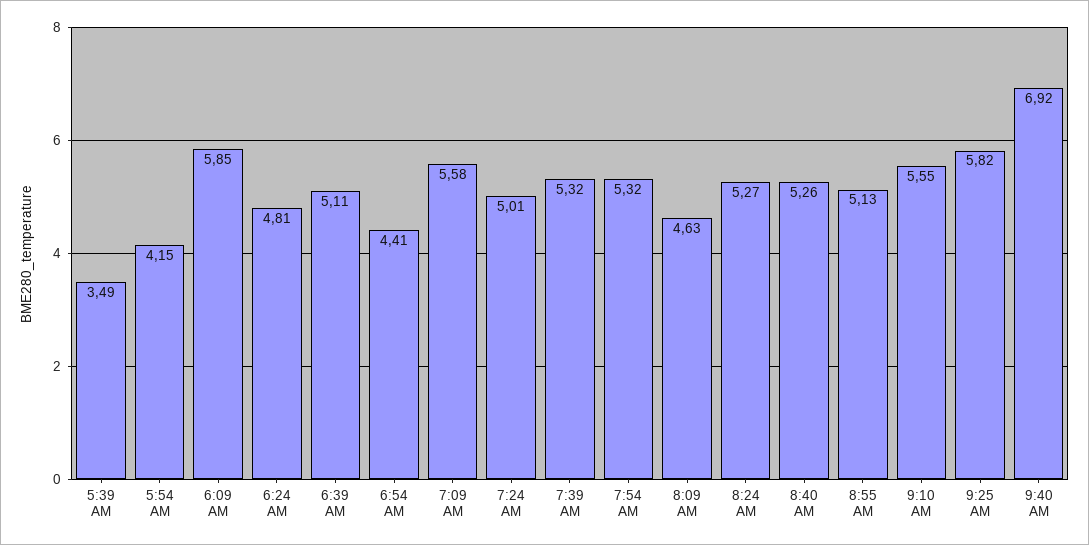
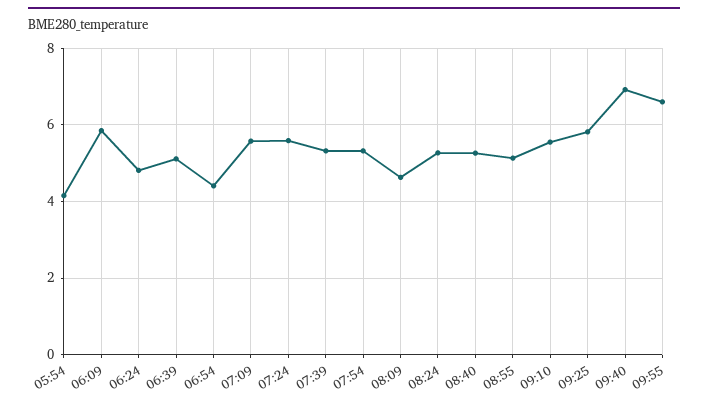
5:39 AM: 3.49 -> none
7:24 AM: 5.01 -> 5.6
09:55: none -> 6.6

